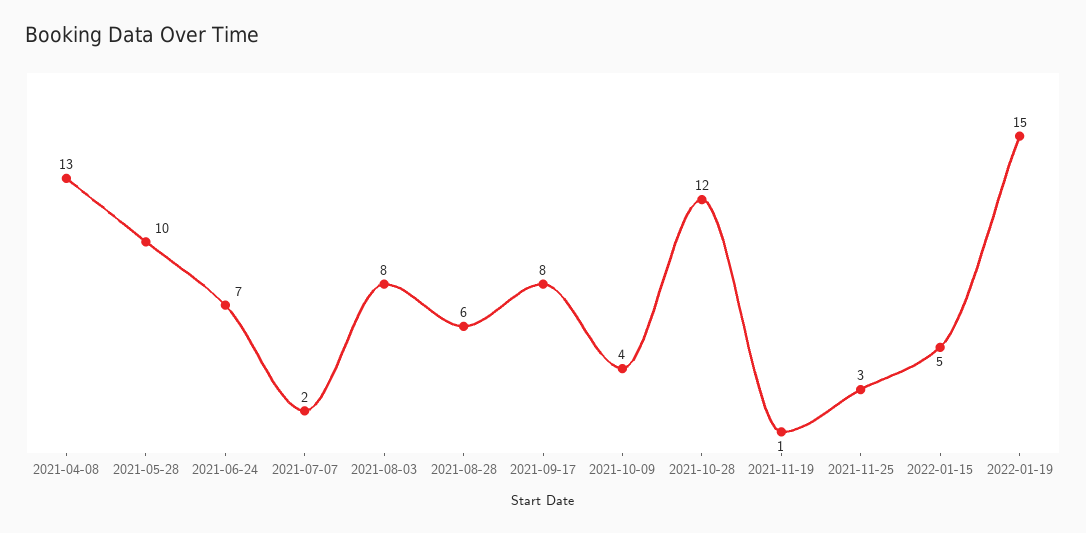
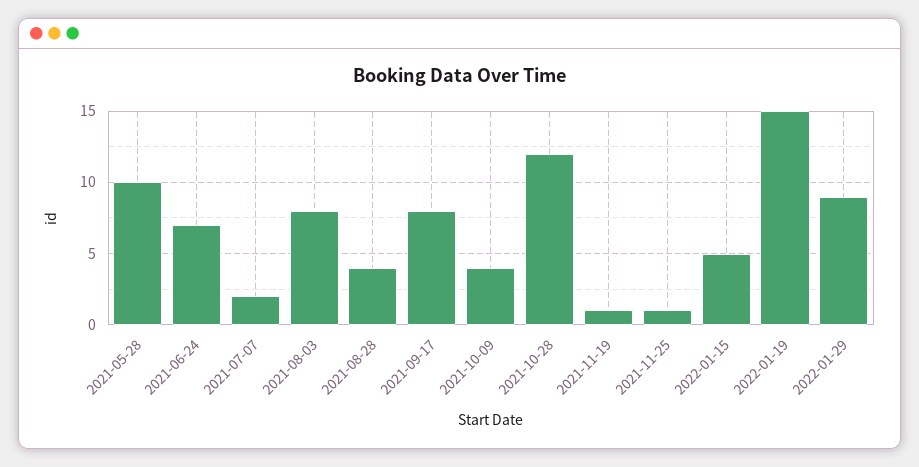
2021-04-08: 13 -> none
2021-08-28: 6 -> 4
2021-11-25: 3 -> 1
2022-01-29: none -> 9

